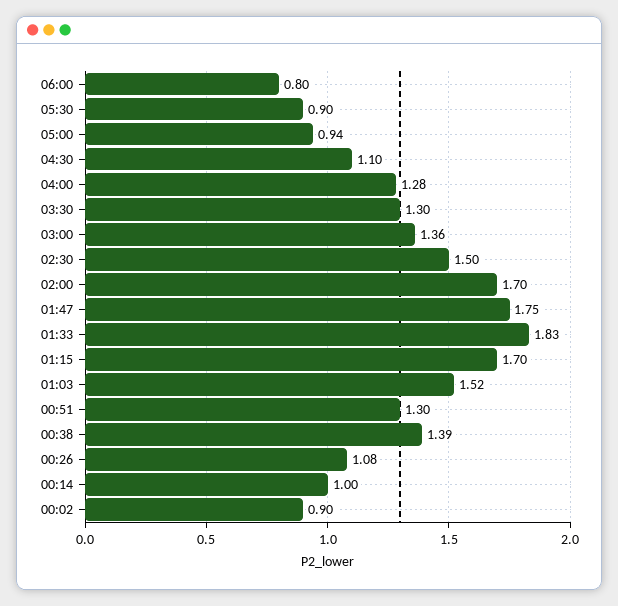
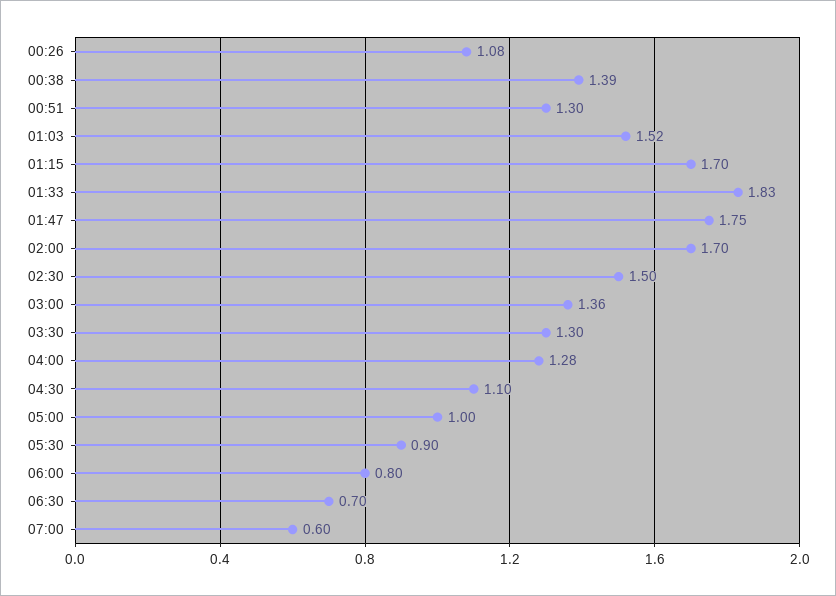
05:00: 0.94 -> 1
00:14: 1 -> none
00:02: 0.9 -> none
06:30: none -> 0.7
07:00: none -> 0.6

